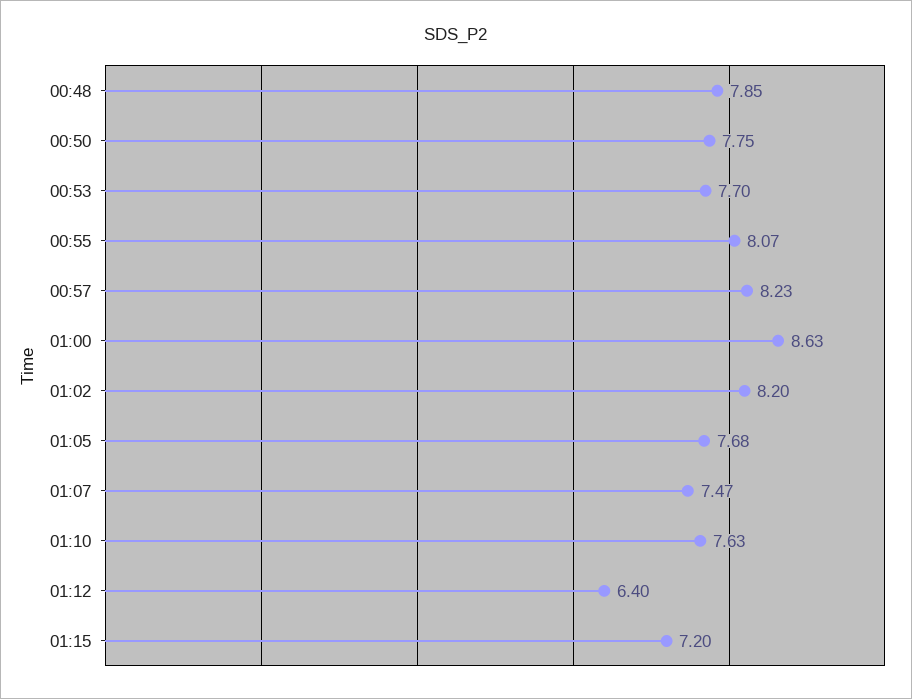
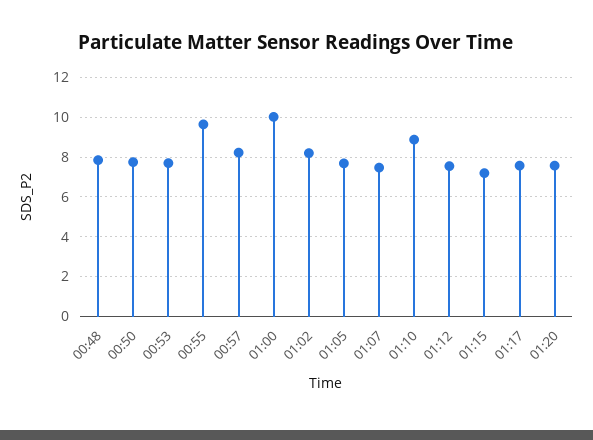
00:55: 8.07 -> 9.5
01:00: 8.63 -> 10
01:10: 7.63 -> 9
01:12: 6.4 -> 7.5
01:17: none -> 7.5
01:20: none -> 7.5

